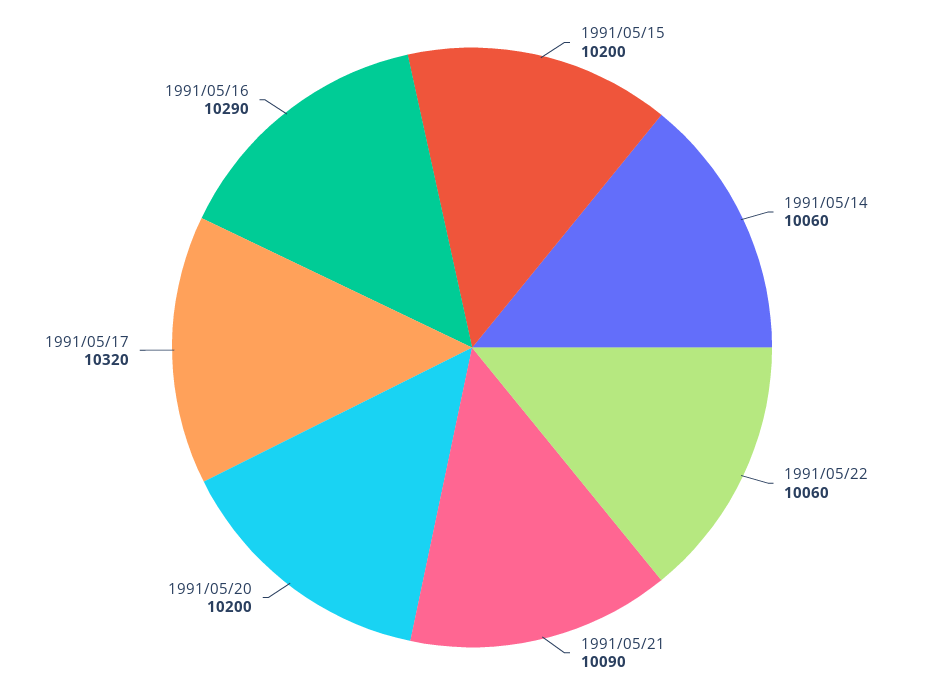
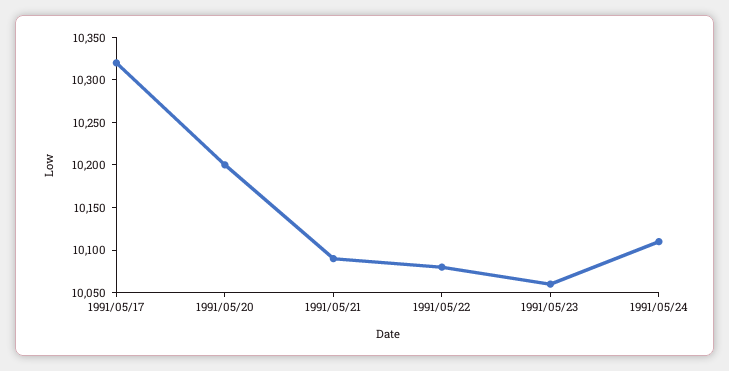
1991/05/15: 10200 -> none
1991/05/14: 10060 -> none
1991/05/22: 10060 -> 10080
1991/05/16: 10290 -> none
1991/05/23: none -> 10060
1991/05/24: none -> 10110

